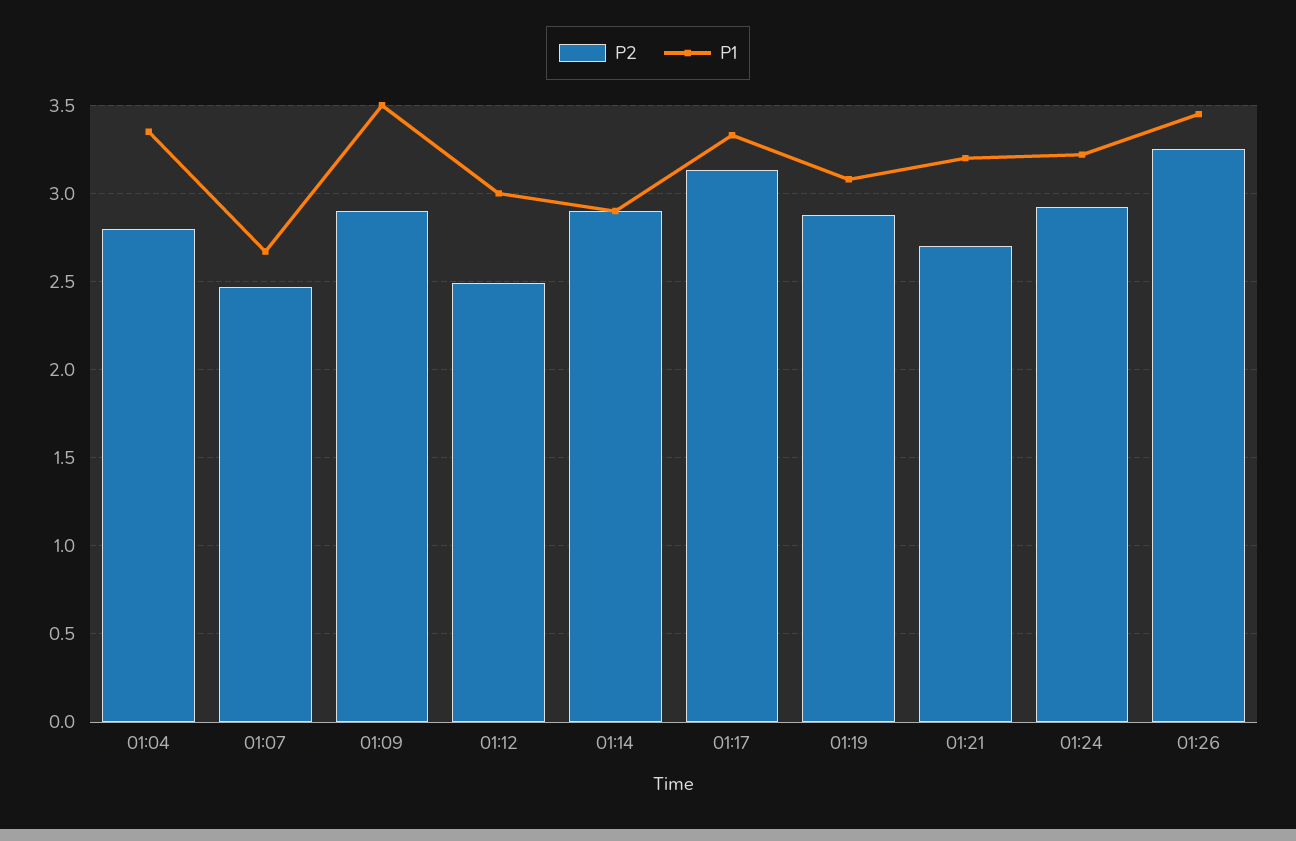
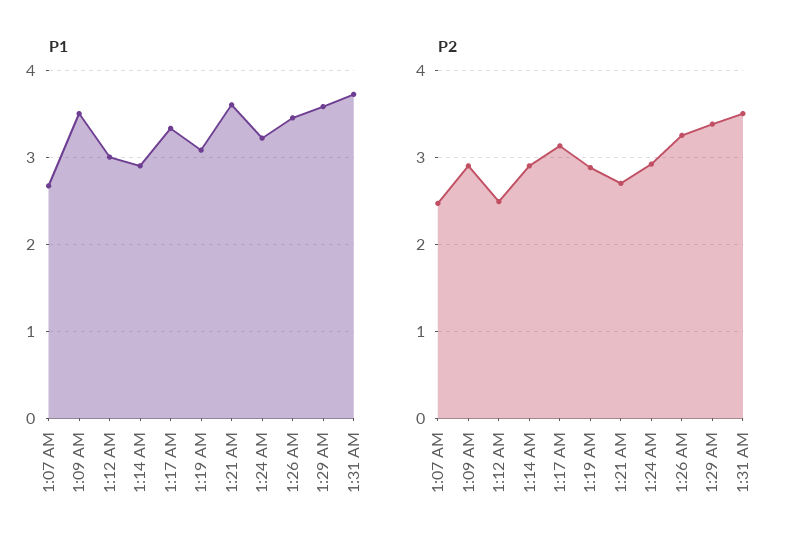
P2, 01:04: 2.8 -> none
P1, 01:04: 3.35 -> none
P1, 01:21: 3.2 -> 3.6
P1, 1:29 AM: none -> 3.6
P1, 1:31 AM: none -> 3.7
P2, 1:29 AM: none -> 3.4
P2, 1:31 AM: none -> 3.5

